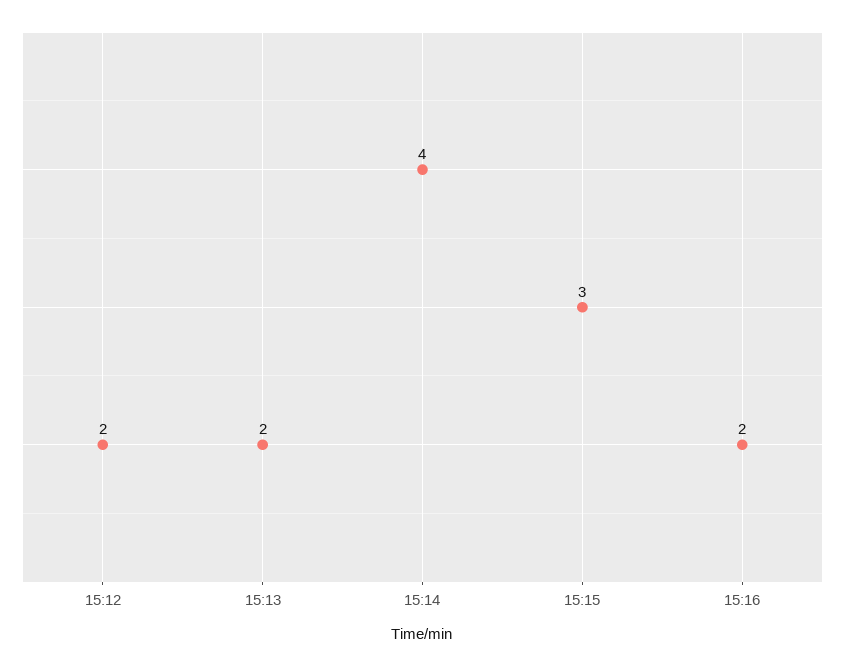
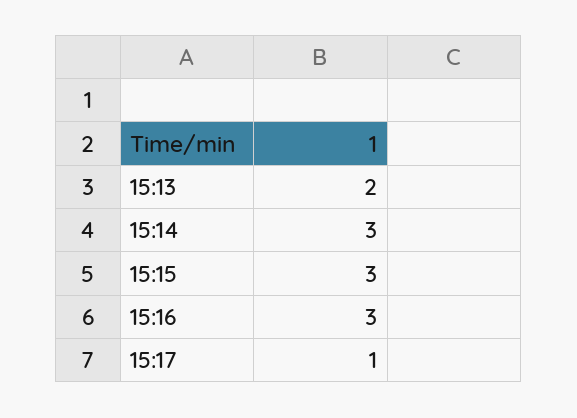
15:12: 2 -> none
15:14: 4 -> 3
15:16: 2 -> 3
15:17: none -> 1

